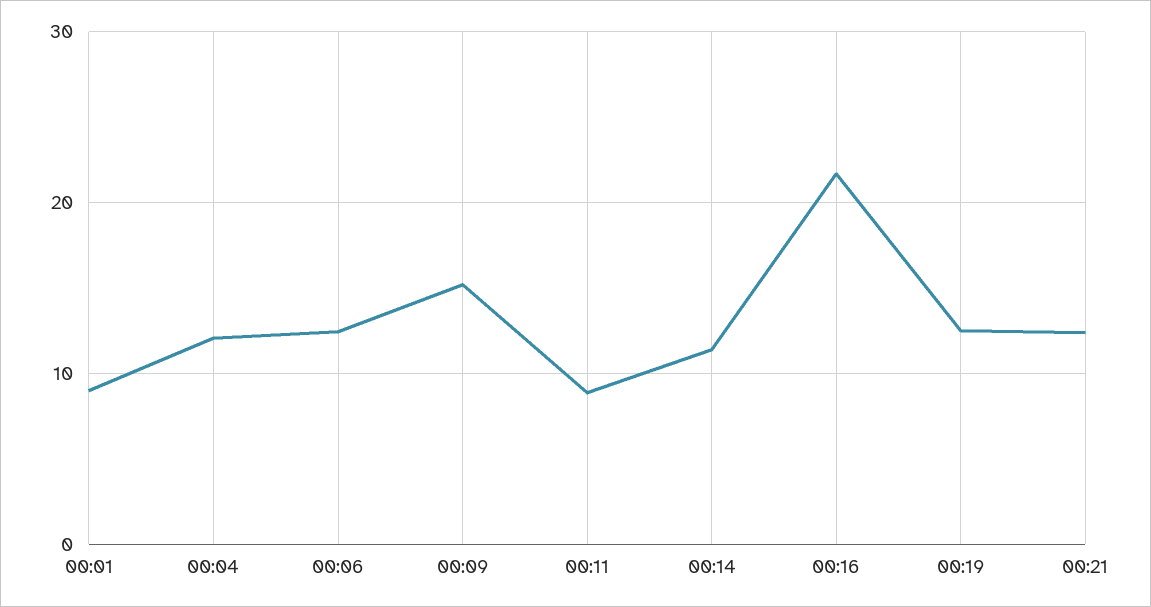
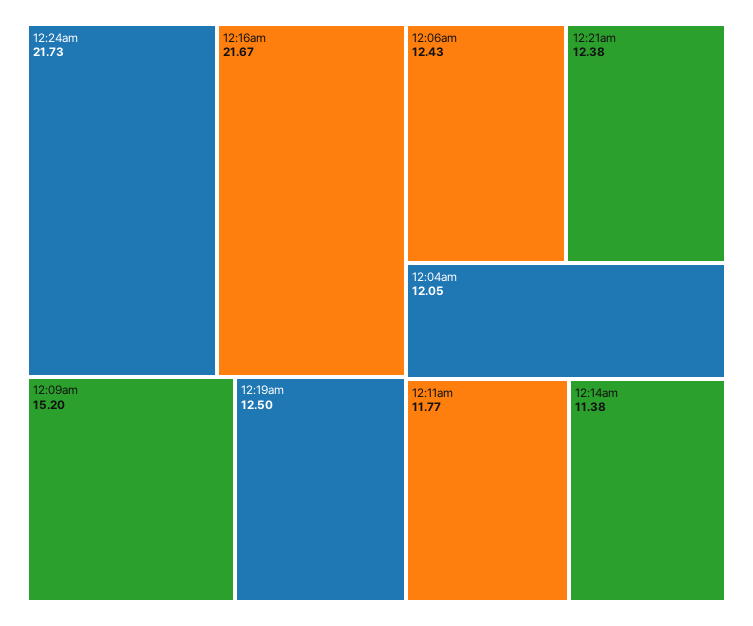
00:01: 9 -> none
00:11: 9 -> 11.77
12:24am: none -> 21.73

